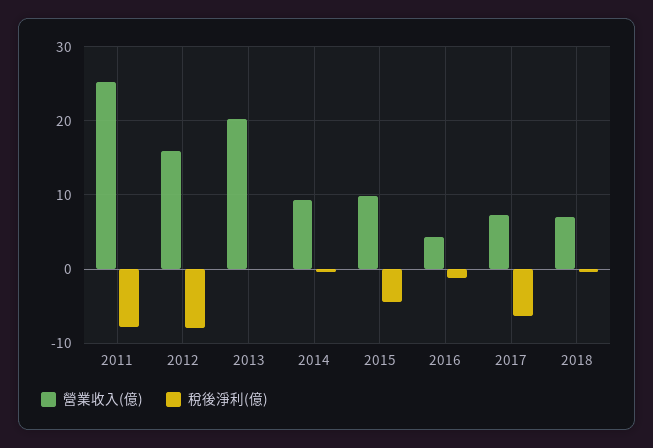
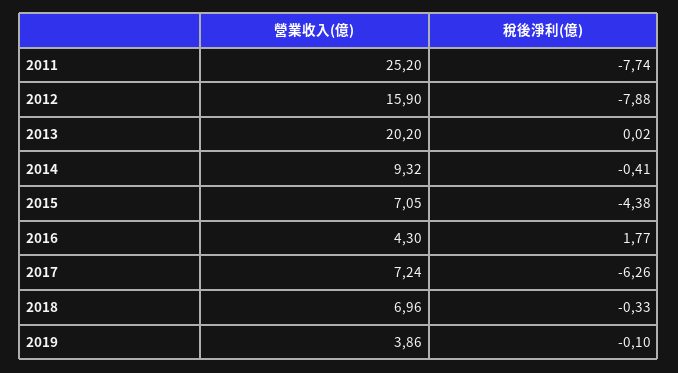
營業收入(億), 2015: 10 -> 7.05
稅後淨利(億), 2016: -1 -> 1.77
營業收入(億), 2019: none -> 3.86
稅後淨利(億), 2019: none -> -0.1

